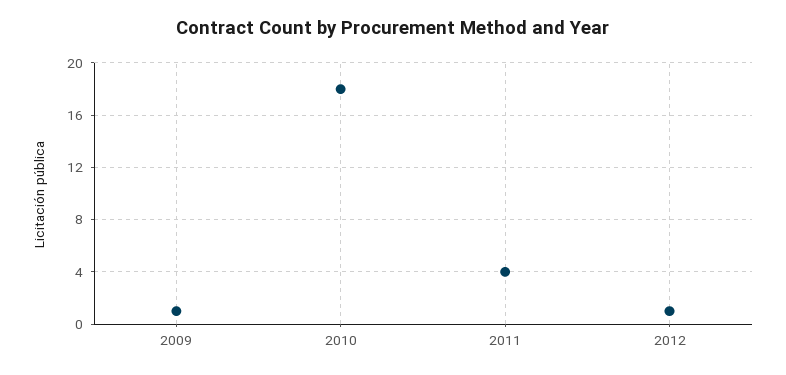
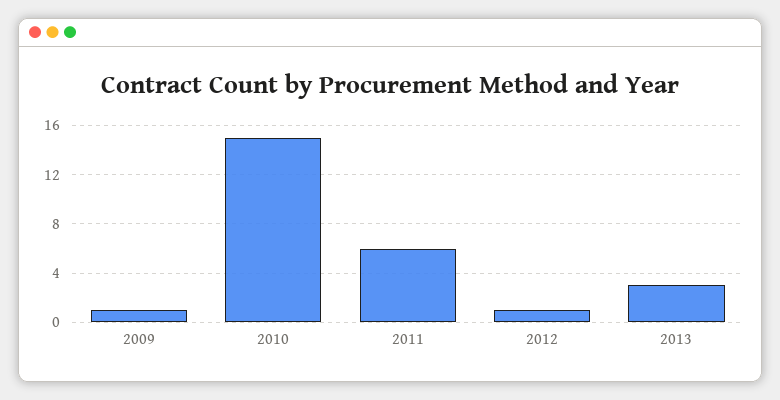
2010: 18 -> 15
2011: 4 -> 6
2013: none -> 3

